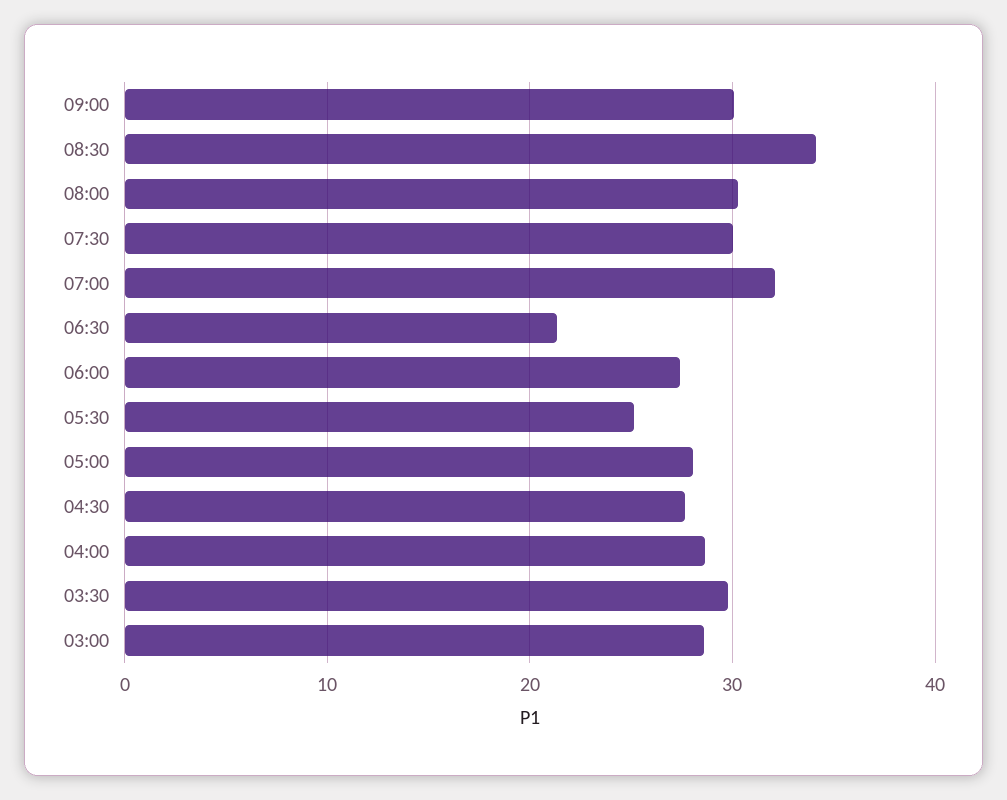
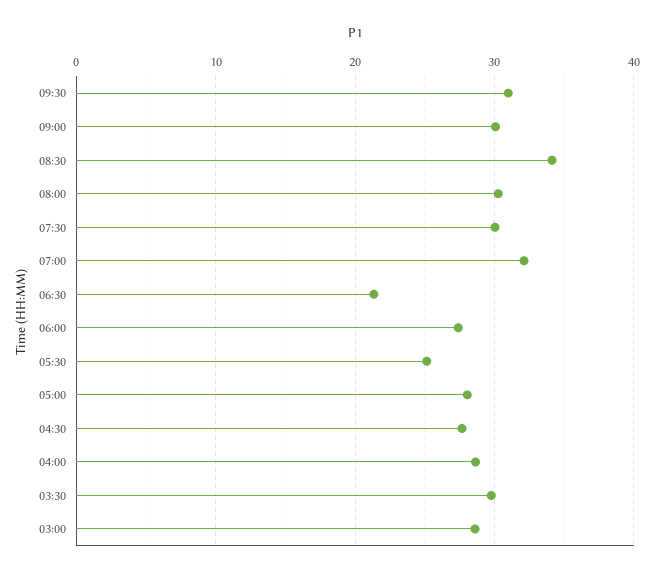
09:30: none -> 31

